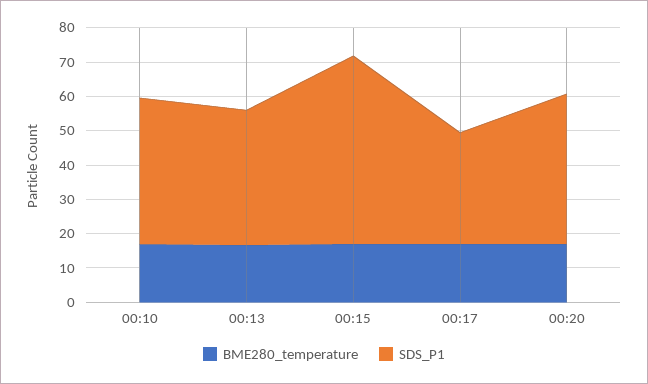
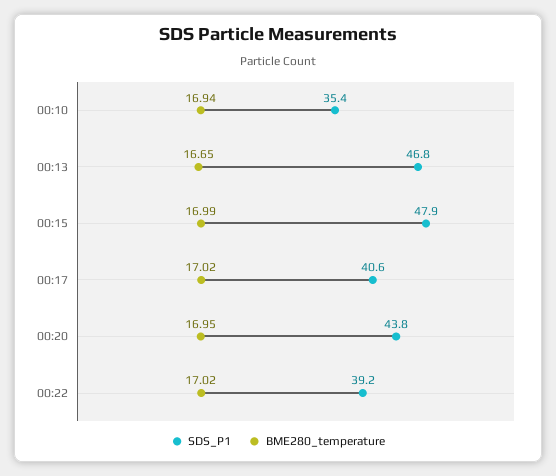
SDS_P1, 00:10: 42.5 -> 35.4
SDS_P1, 00:13: 40 -> 46.8
SDS_P1, 00:15: 55 -> 47.9
SDS_P1, 00:17: 32.5 -> 40.6
SDS_P1, 00:22: none -> 39.2
BME280_temperature, 00:22: none -> 17.02

